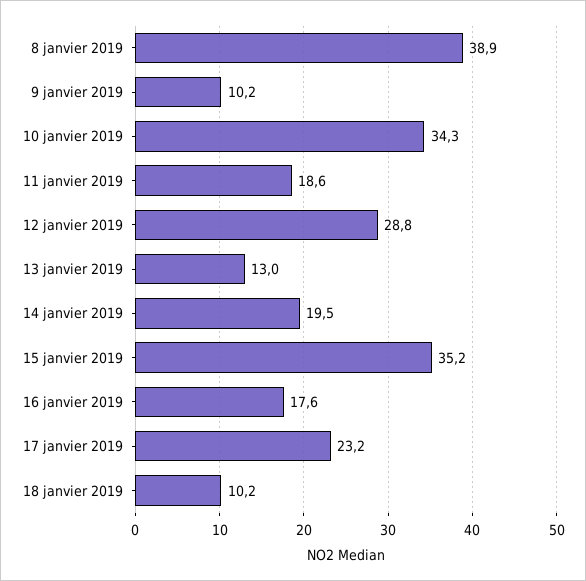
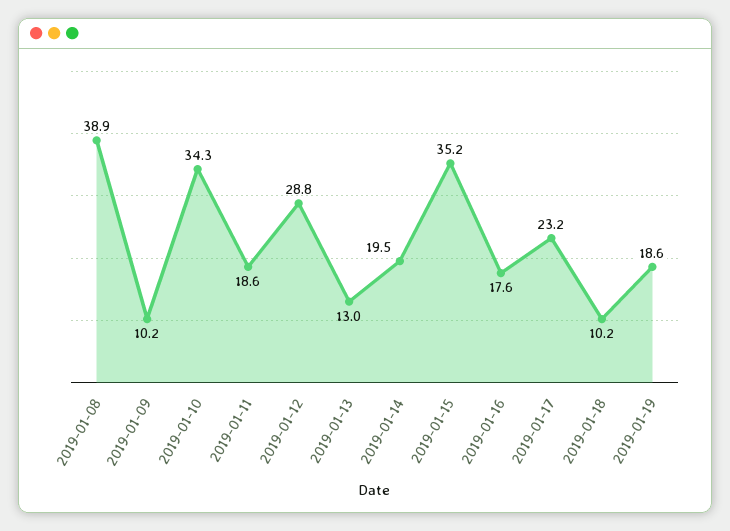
2019-01-19: none -> 18.6

